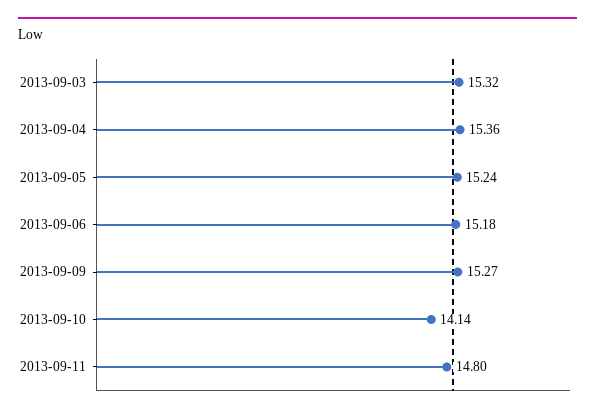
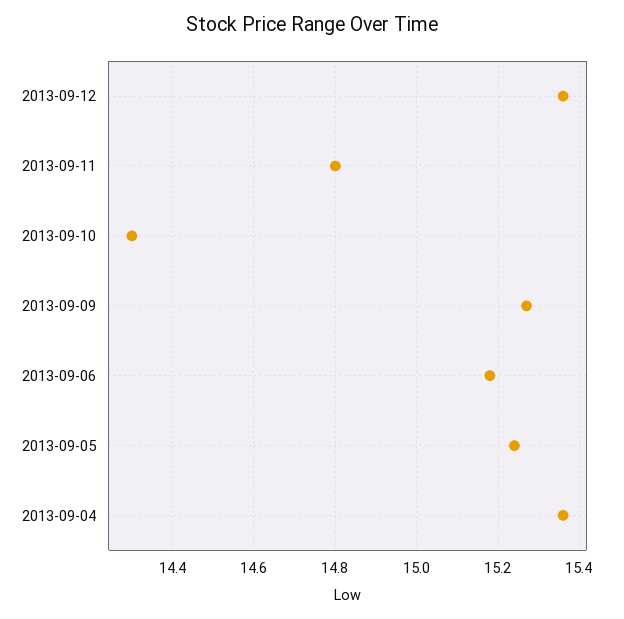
2013-09-03: 15.32 -> none
2013-09-10: 14.14 -> 14.3
2013-09-12: none -> 15.35

